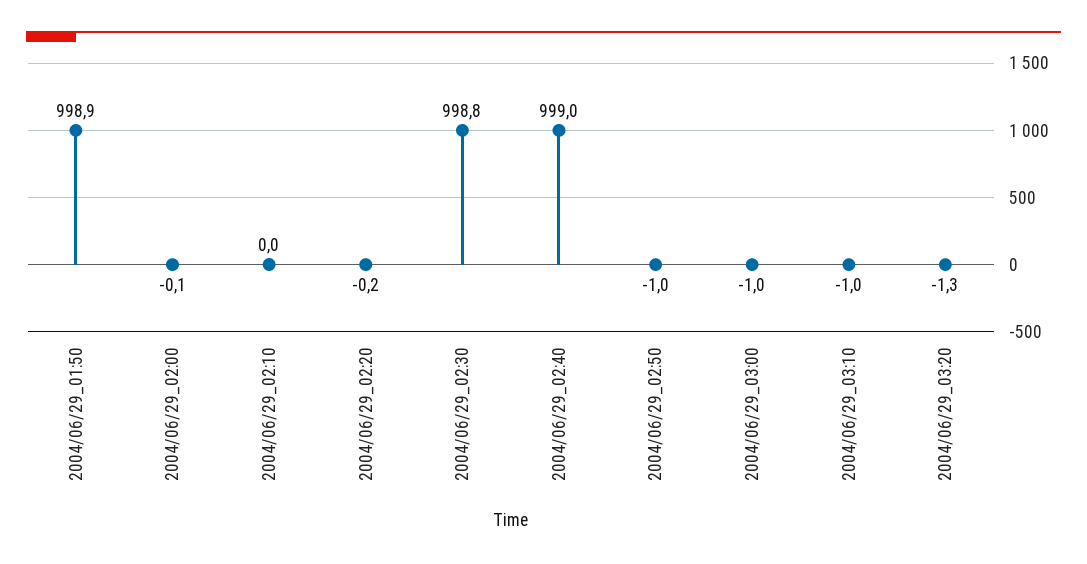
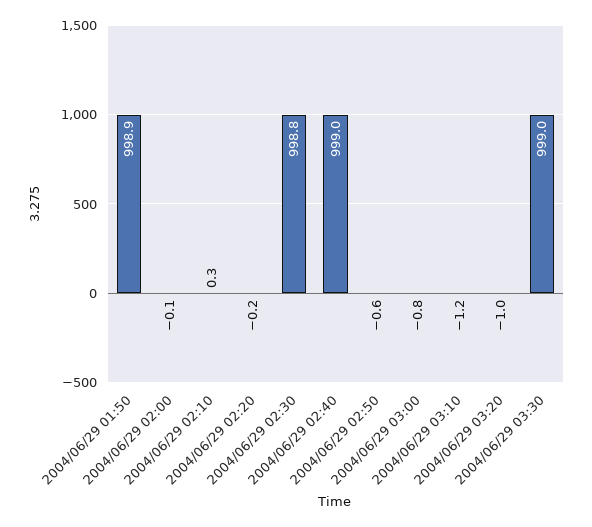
2004/06/29_02:10: 0 -> 0.3
2004/06/29_02:50: -1 -> -0.6
2004/06/29_03:00: -1 -> -0.8
2004/06/29_03:10: -1 -> -1.2
2004/06/29_03:20: -1.3 -> -1
2004/06/29 03:30: none -> 999

